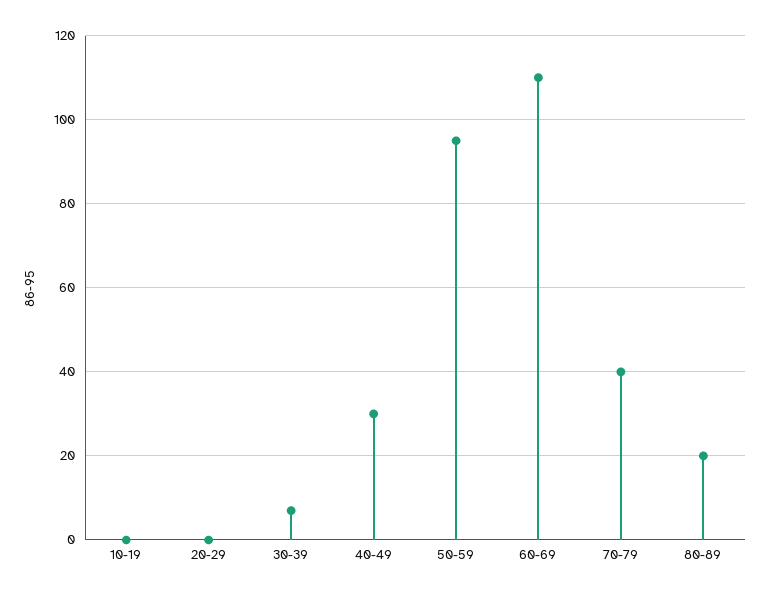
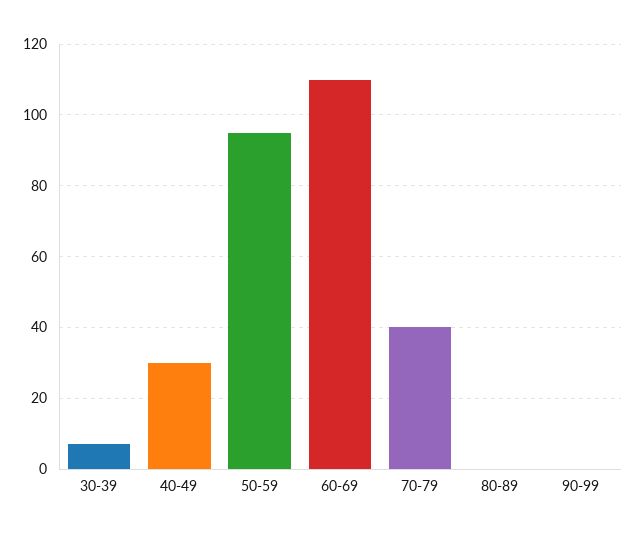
10-19: 0 -> none
20-29: 0 -> none
80-89: 20 -> 0
90-99: none -> 0

